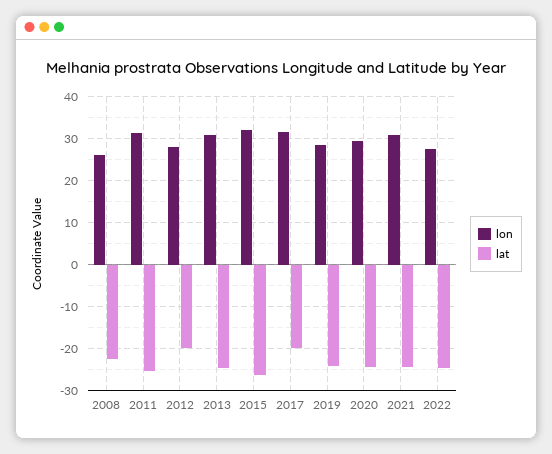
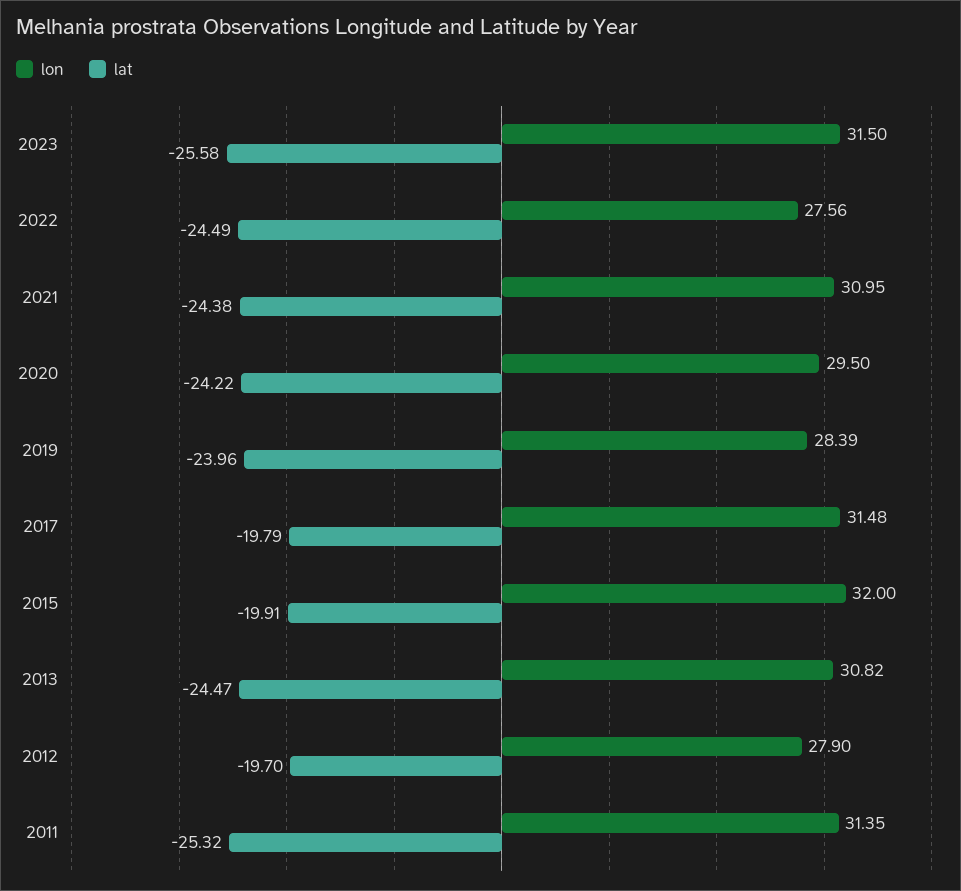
lon, 2008: 26 -> none
lat, 2008: -22 -> none
lat, 2015: -26 -> -19.91
lon, 2023: none -> 31.5
lat, 2023: none -> -25.58

